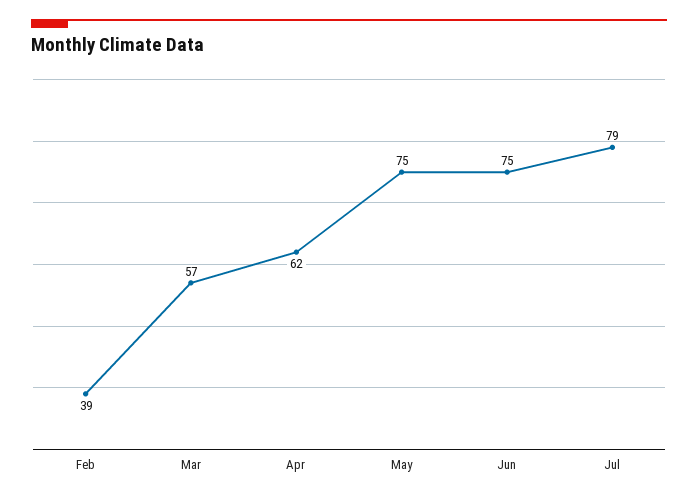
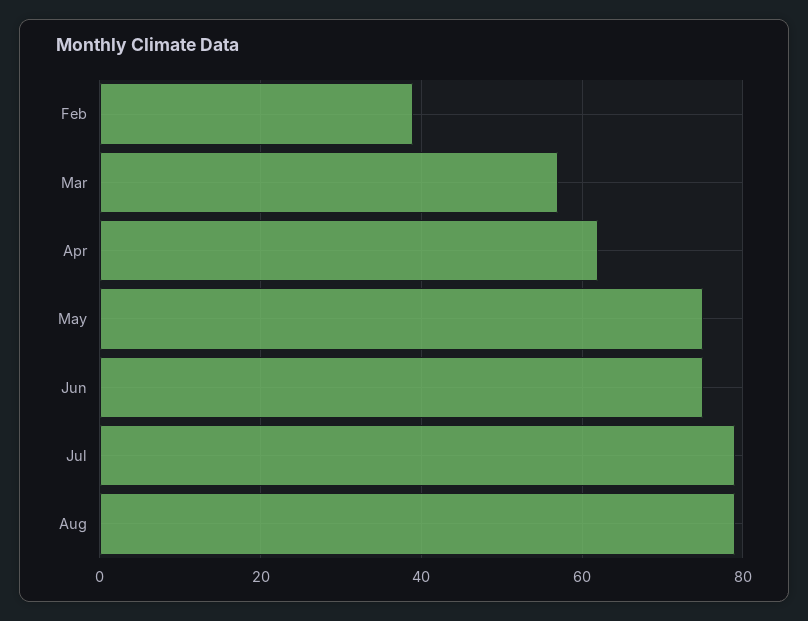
Aug: none -> 80

